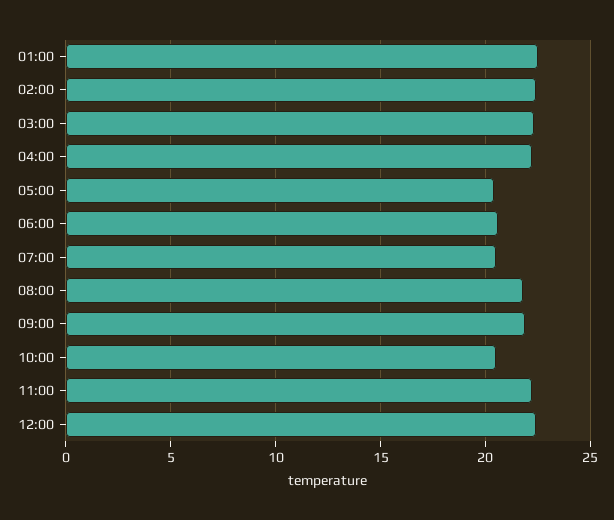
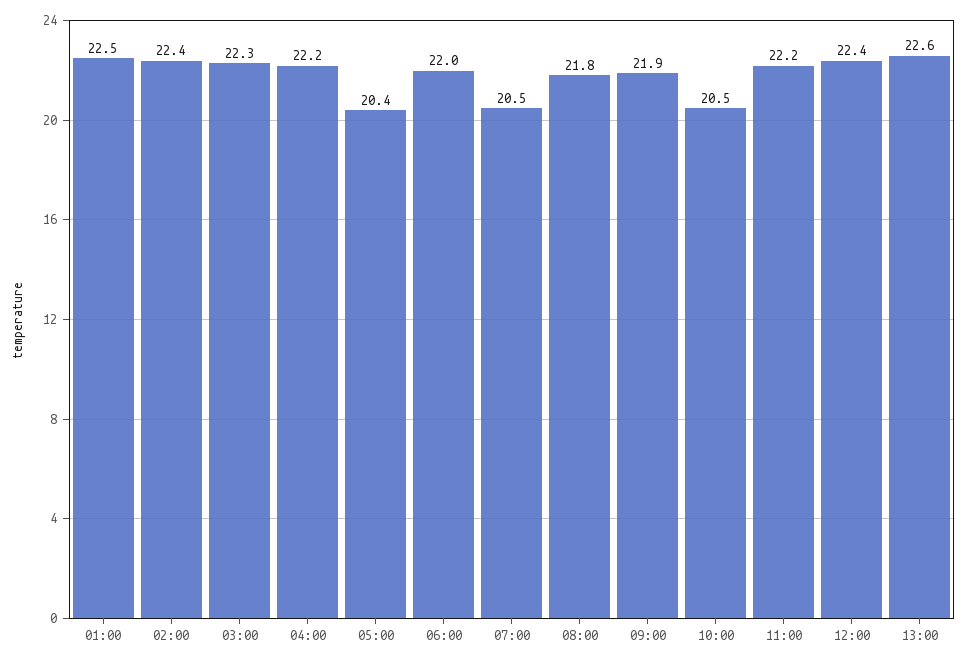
06:00: 20.5 -> 22
13:00: none -> 22.6

